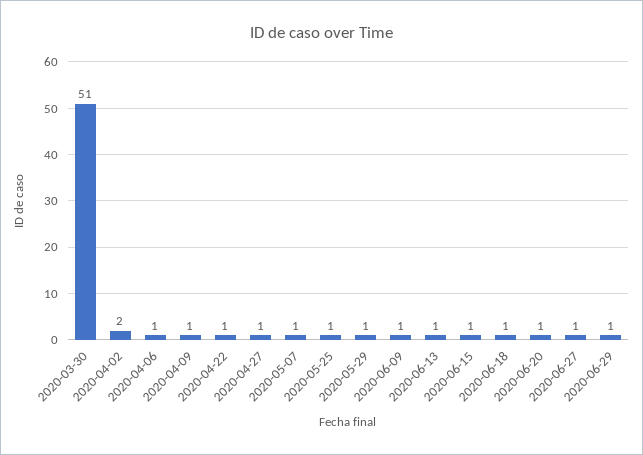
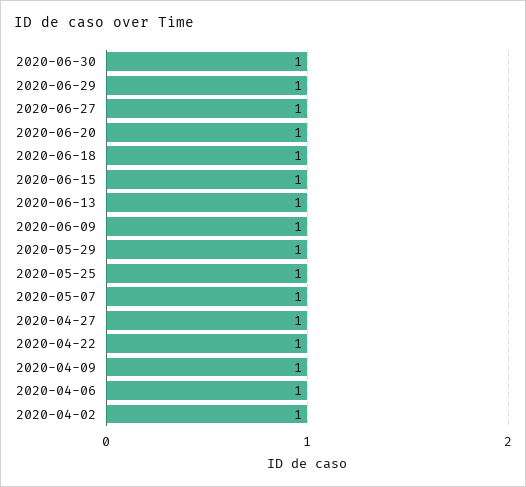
2020-03-30: 51 -> none
2020-04-02: 2 -> 1
2020-06-30: none -> 1

